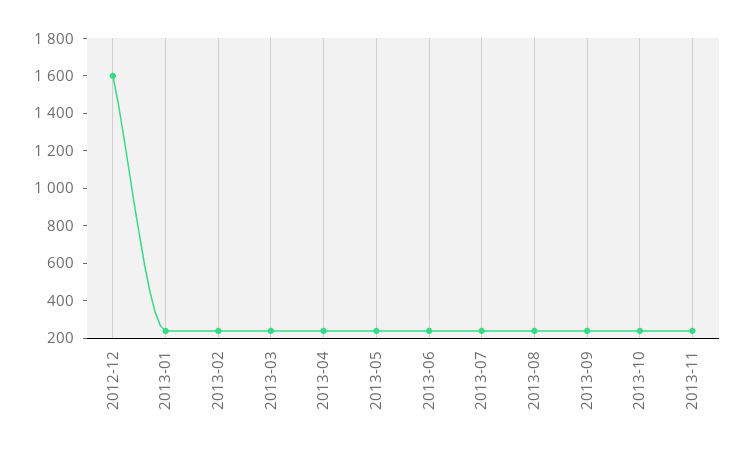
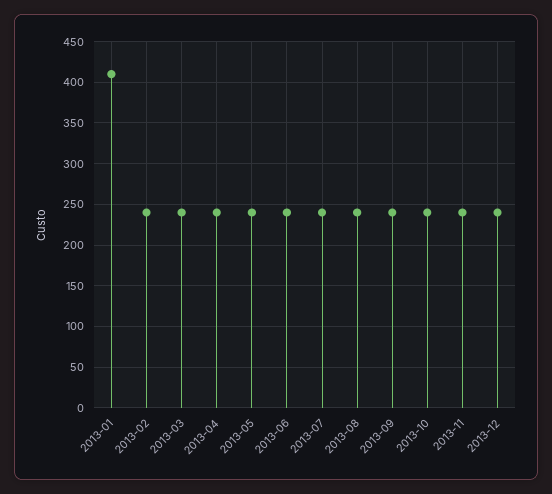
2012-12: 1600 -> none
2013-01: 250 -> 410
2013-12: none -> 240

